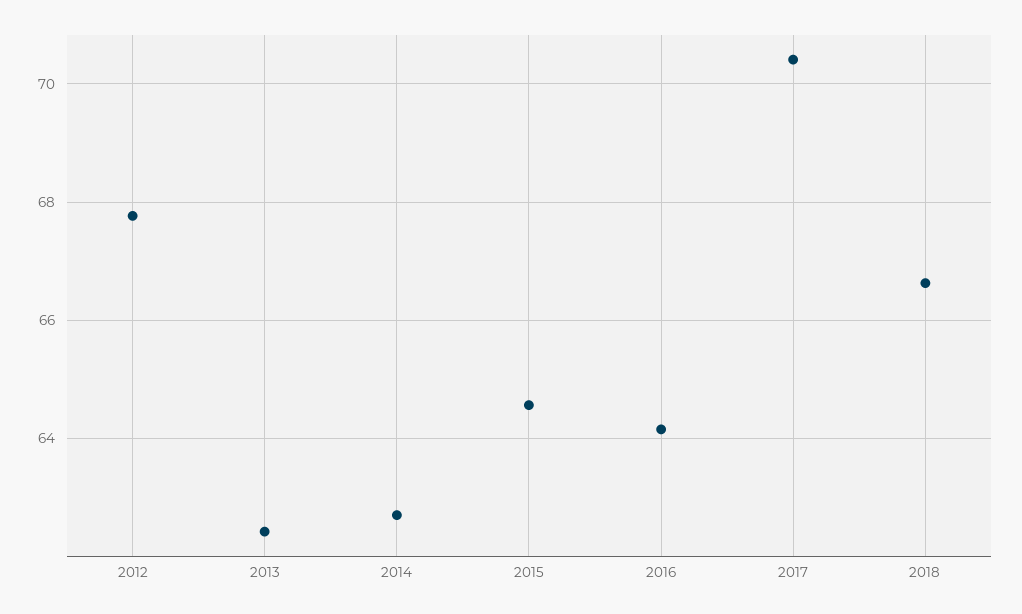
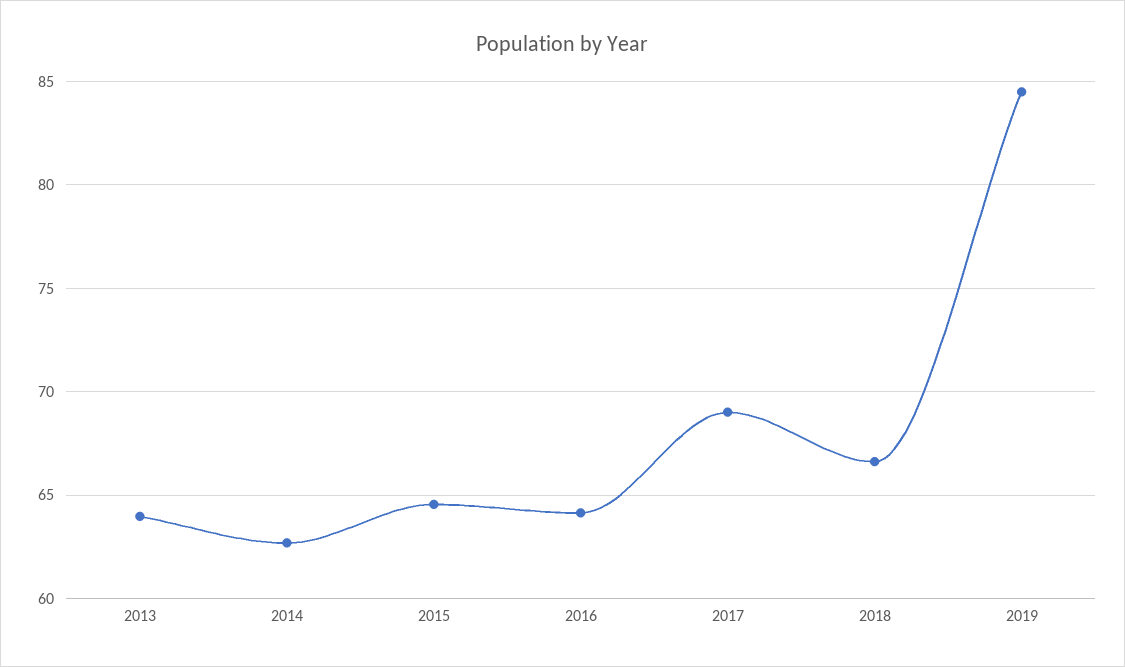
2012: 67.8 -> none
2013: 62.4 -> 64
2017: 70.4 -> 69
2019: none -> 84.5

